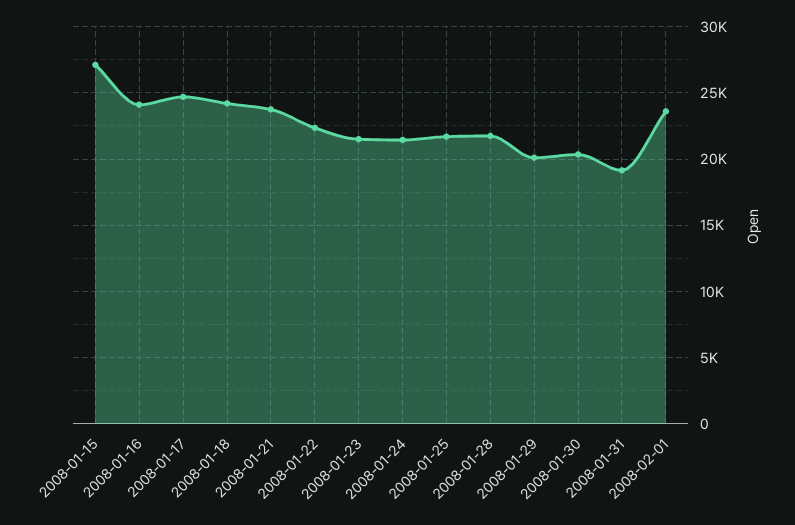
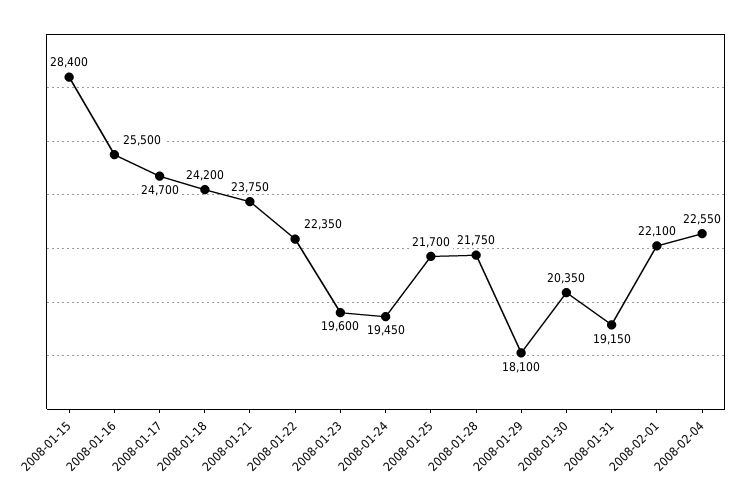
2008-01-15: 27000 -> 28400
2008-01-16: 24000 -> 25500
2008-01-23: 21500 -> 19600
2008-01-24: 21500 -> 19450
2008-01-29: 20000 -> 18100
2008-02-01: 23500 -> 22100
2008-02-04: none -> 22550

